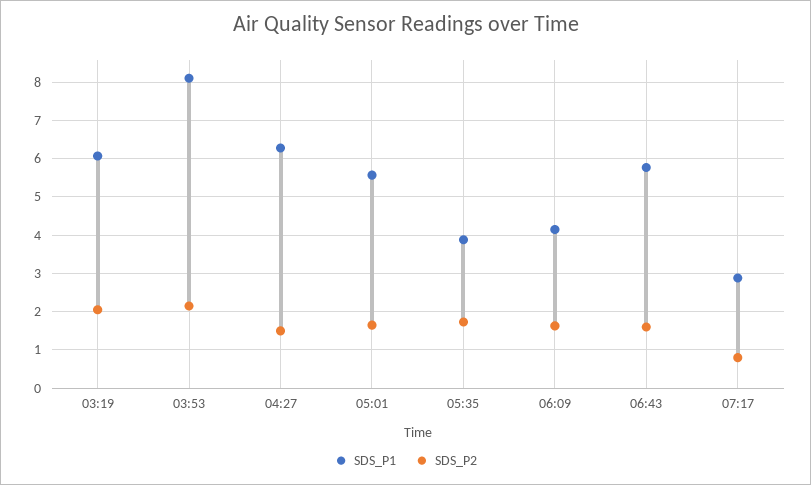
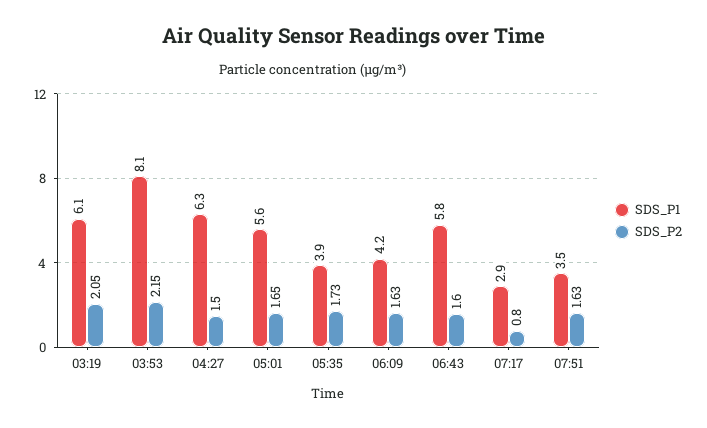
SDS_P1, 07:51: none -> 3.5
SDS_P2, 07:51: none -> 1.63

